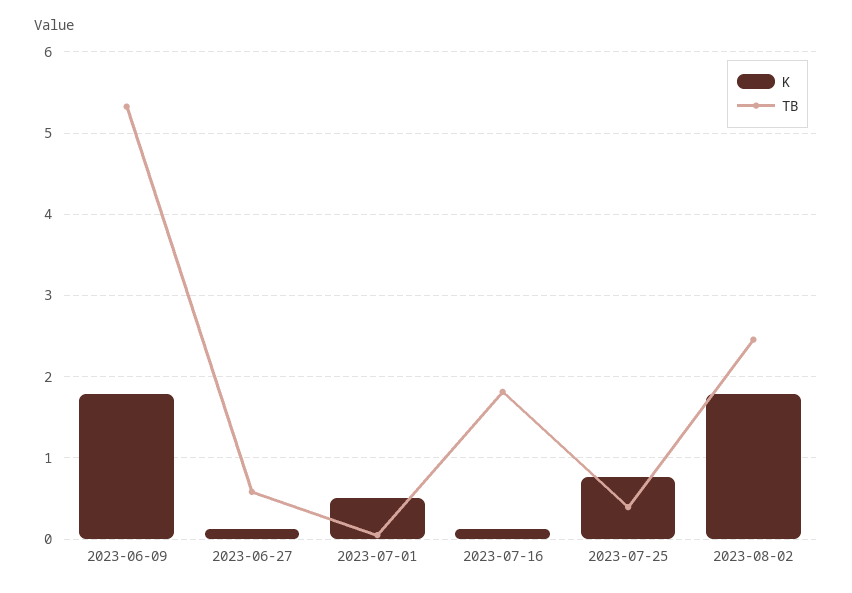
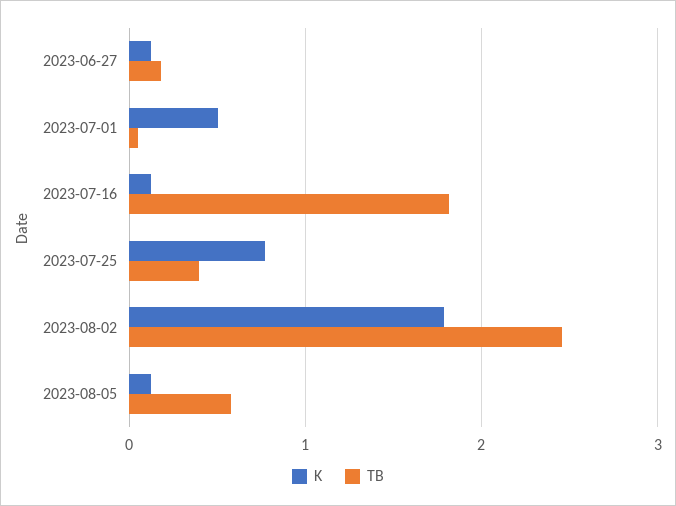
K, 2023-06-09: 1.8 -> none
TB, 2023-06-09: 5.3 -> none
TB, 2023-06-27: 0.6 -> 0.2
K, 2023-08-05: none -> 0.1
TB, 2023-08-05: none -> 0.6

